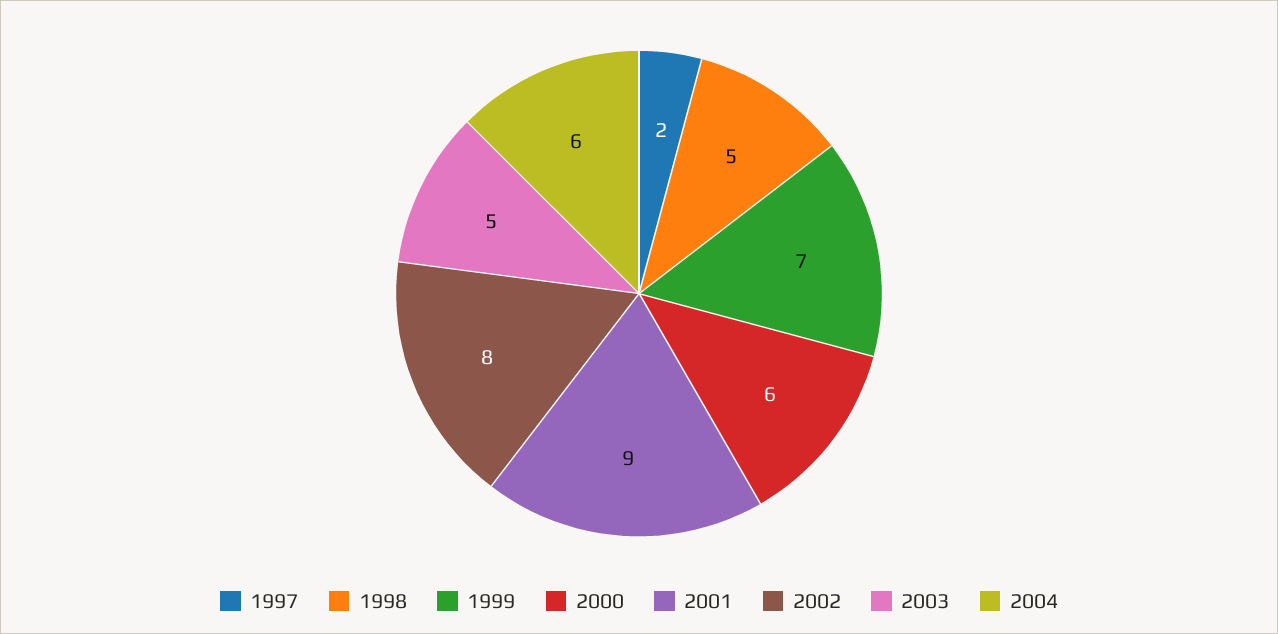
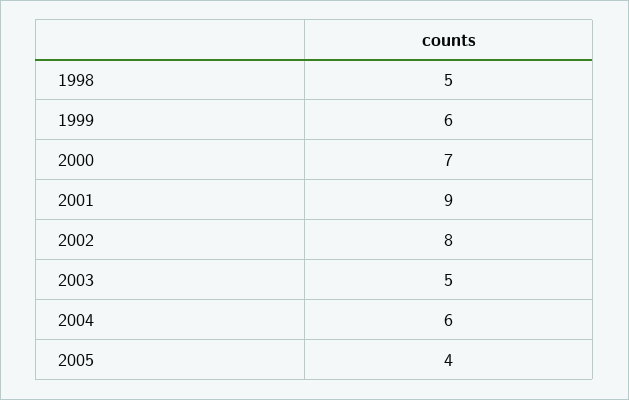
1997: 2 -> none
1999: 7 -> 6
2000: 6 -> 7
2005: none -> 4

